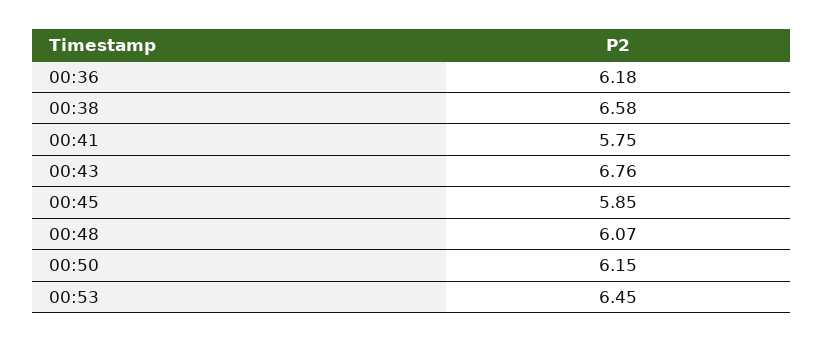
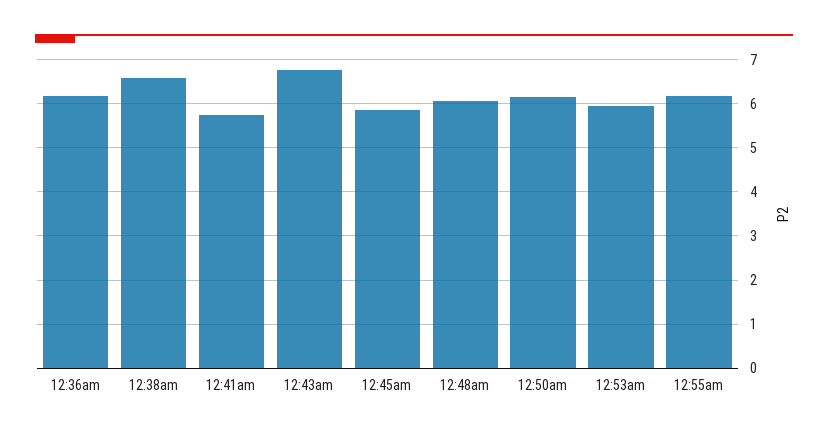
00:53: 6.45 -> 6
12:55am: none -> 6.2

